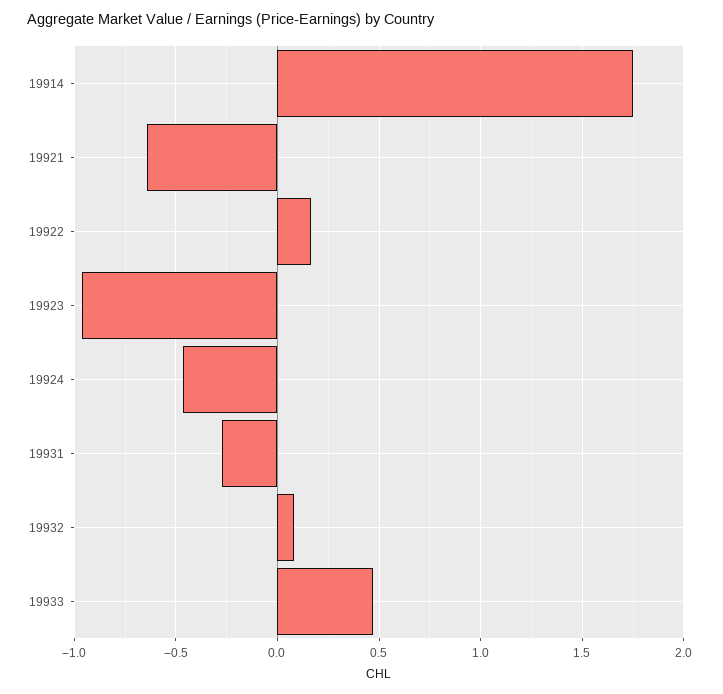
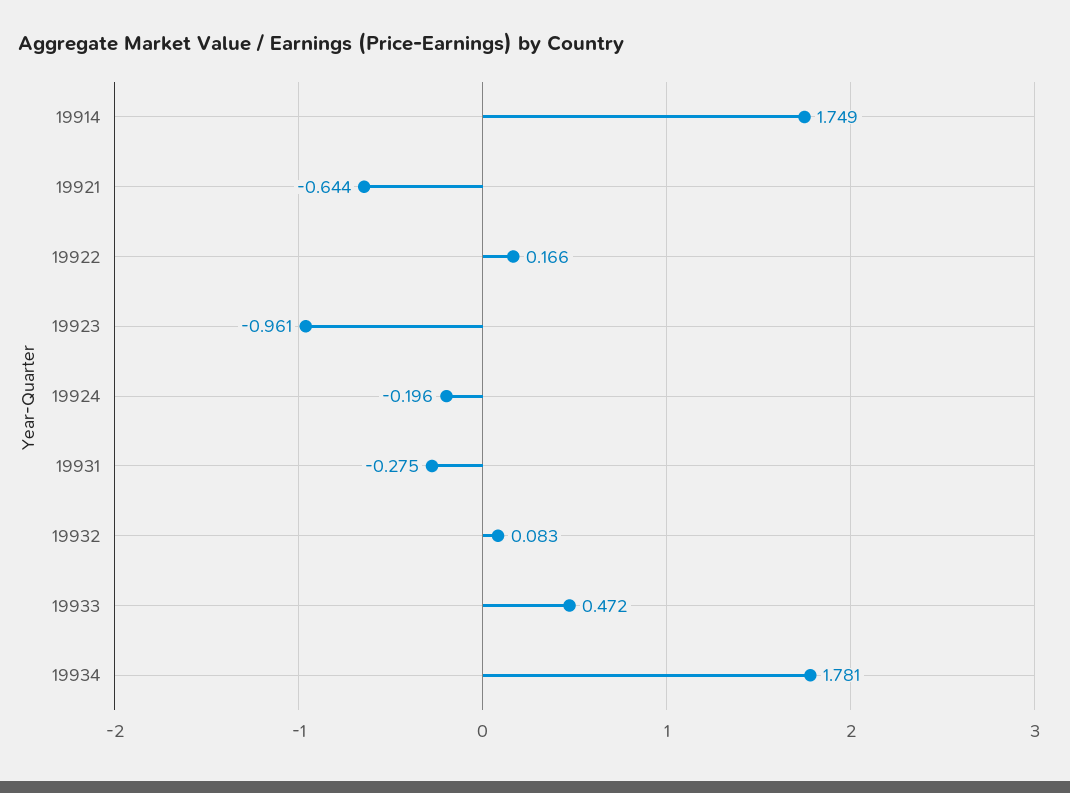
19924: -0.45 -> -0.196
19934: none -> 1.781

